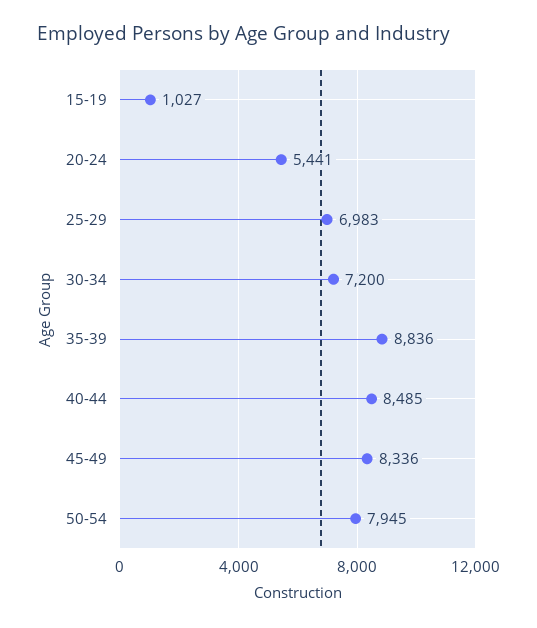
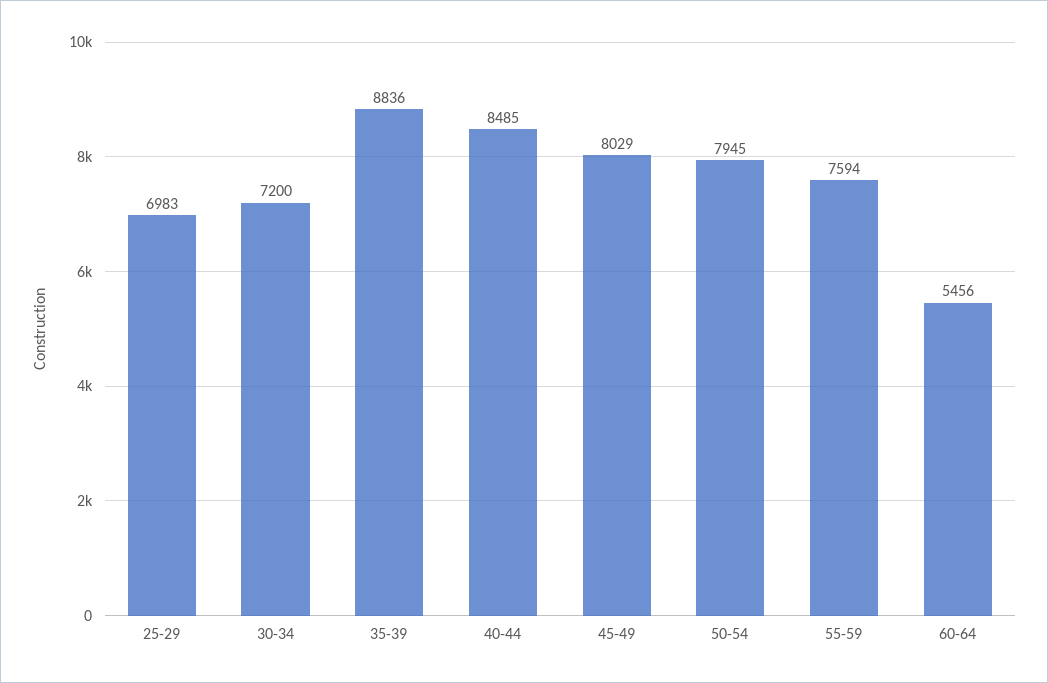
15-19: 1027 -> none
20-24: 5441 -> none
45-49: 8336 -> 8029
55-59: none -> 7594
60-64: none -> 5456

